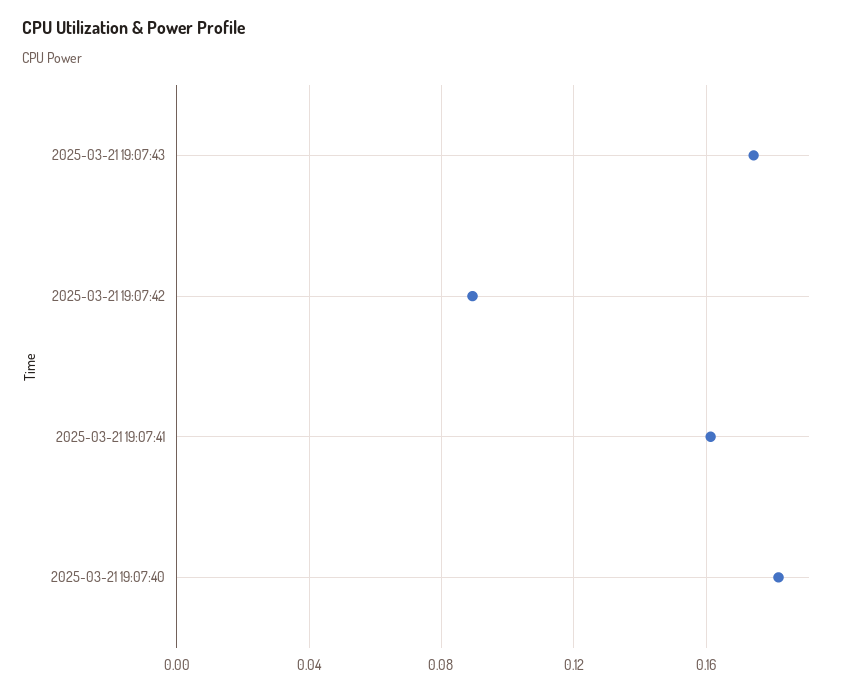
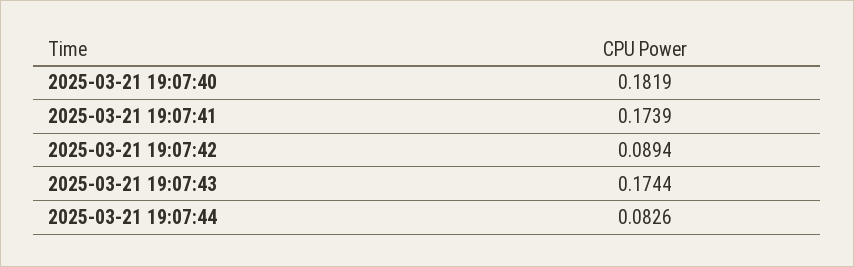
2025-03-21 19:07:41: 0.16 -> 0.1739
2025-03-21 19:07:44: none -> 0.0826

